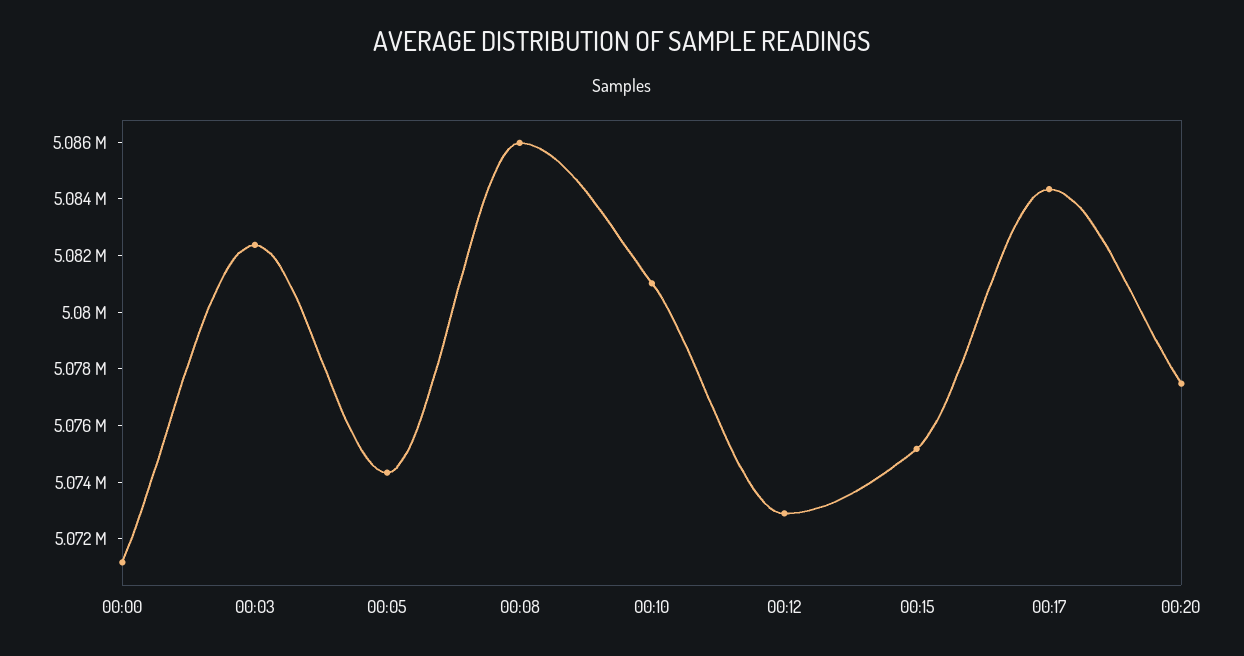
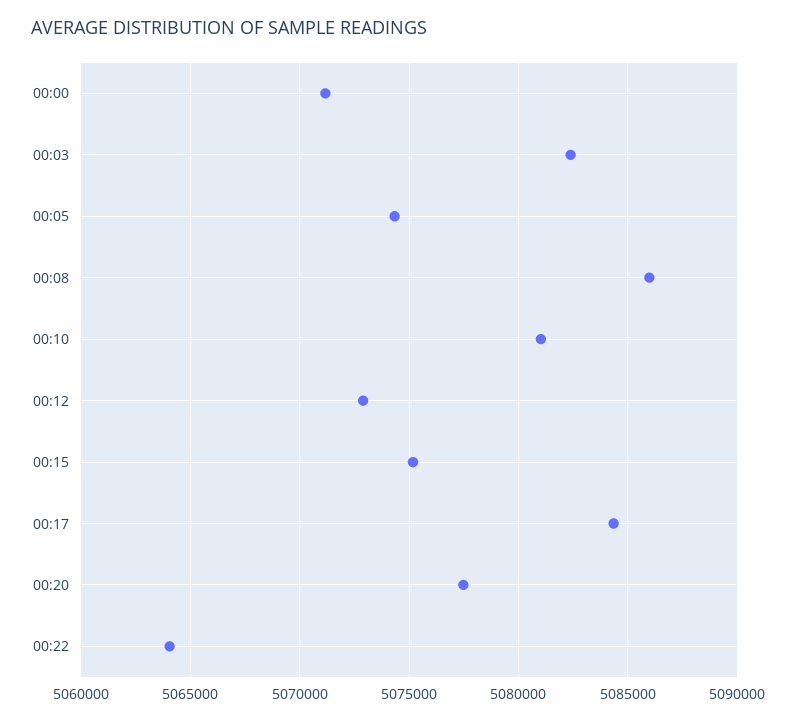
00:22: none -> 5064000

